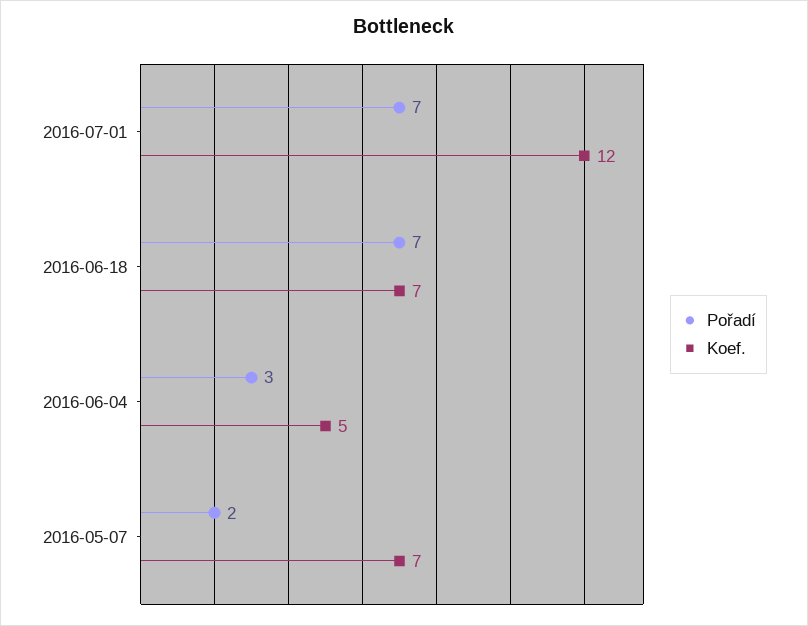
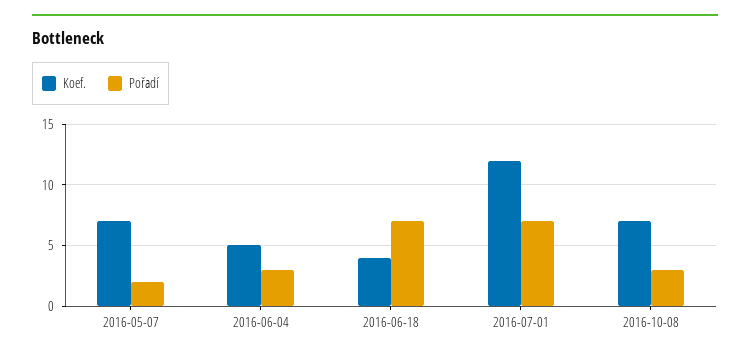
Koef., 2016-06-18: 7 -> 4
Koef., 2016-10-08: none -> 7
Pořadí, 2016-10-08: none -> 3

